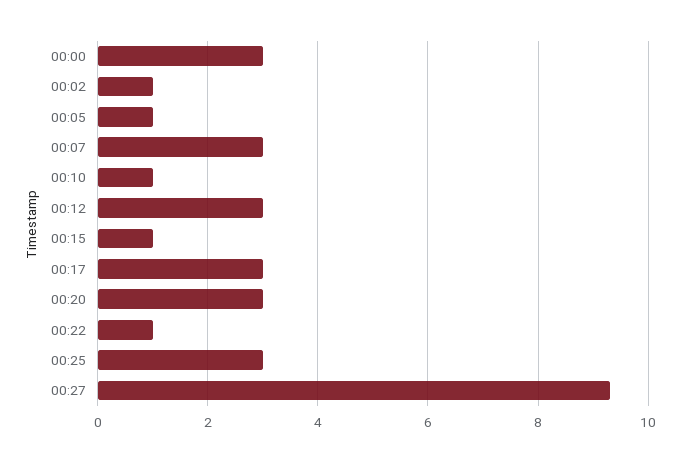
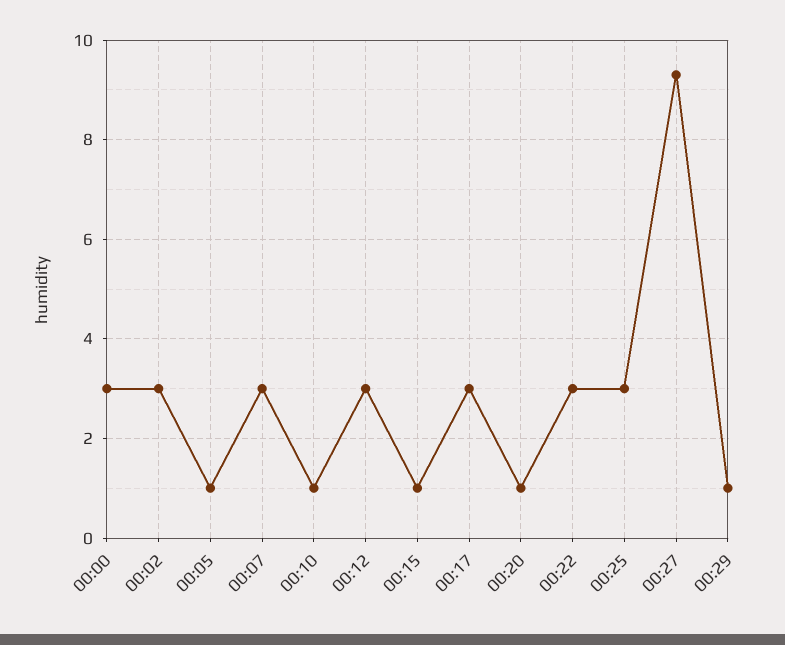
00:02: 1 -> 3
00:20: 3 -> 1
00:22: 1 -> 3
00:29: none -> 1

